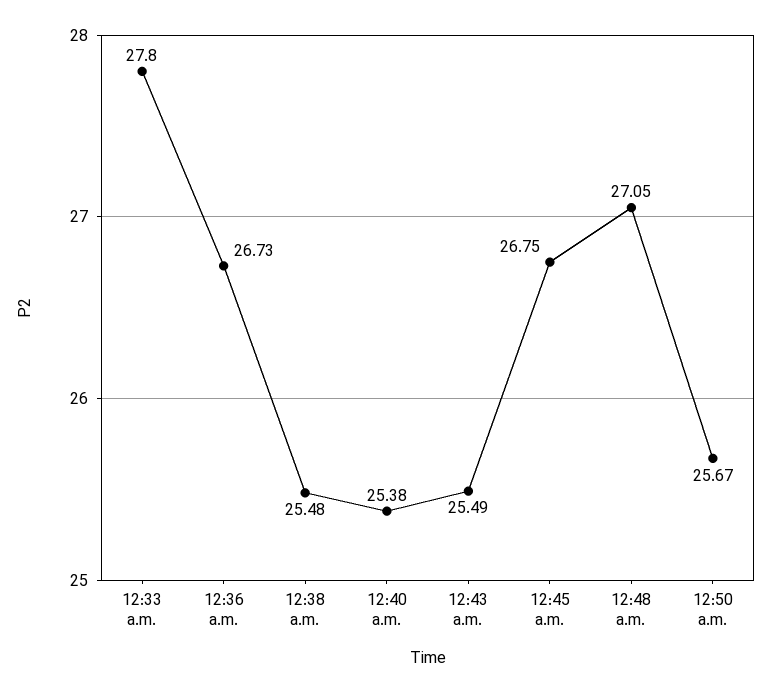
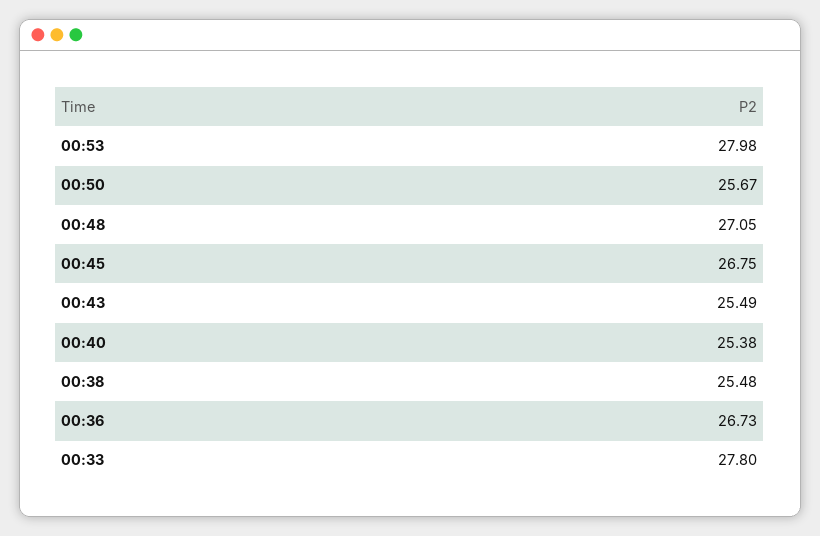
00:53: none -> 27.98

